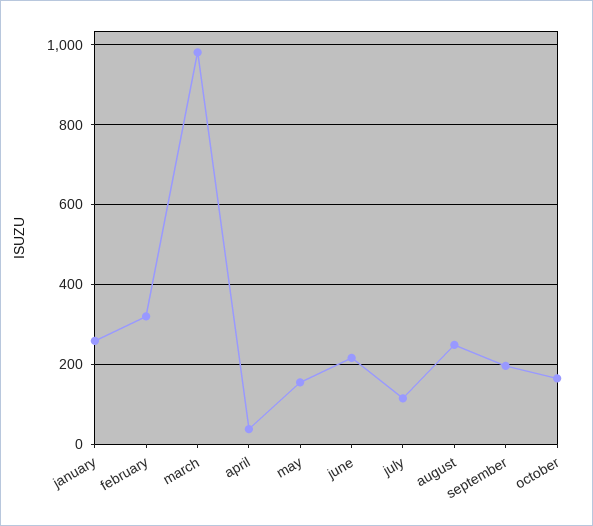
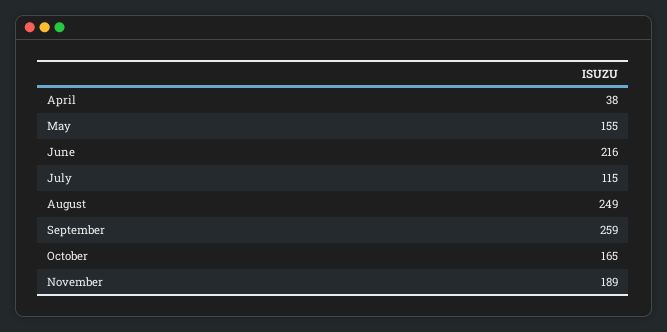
january: 260 -> none
february: 320 -> none
march: 980 -> none
september: 200 -> 259
November: none -> 189

